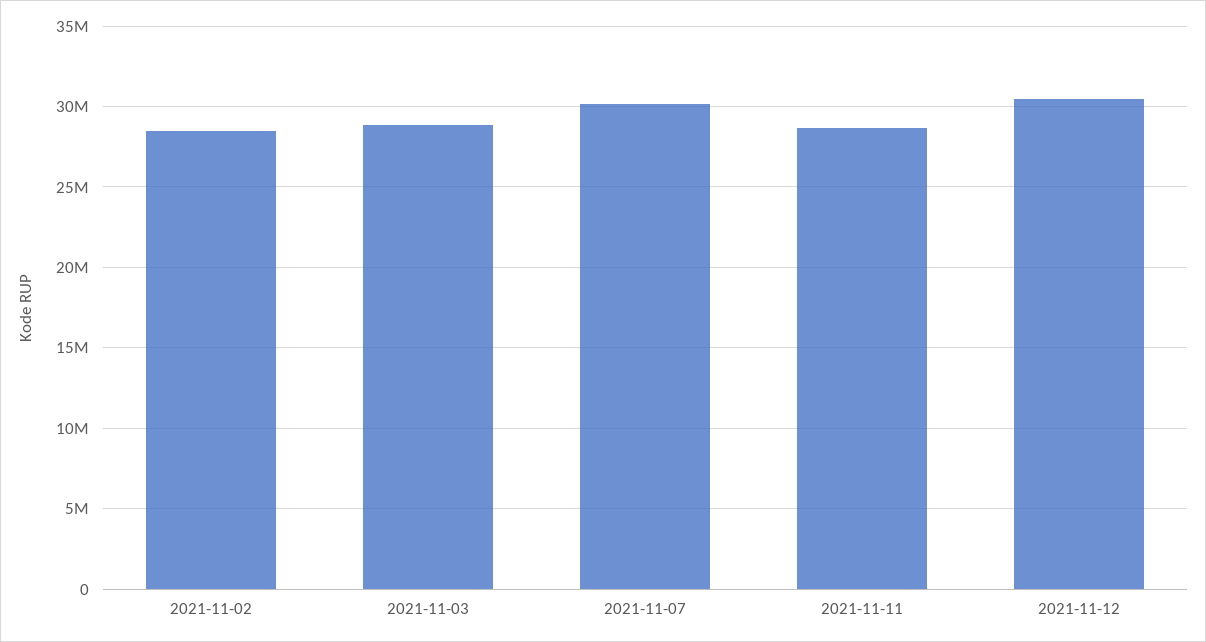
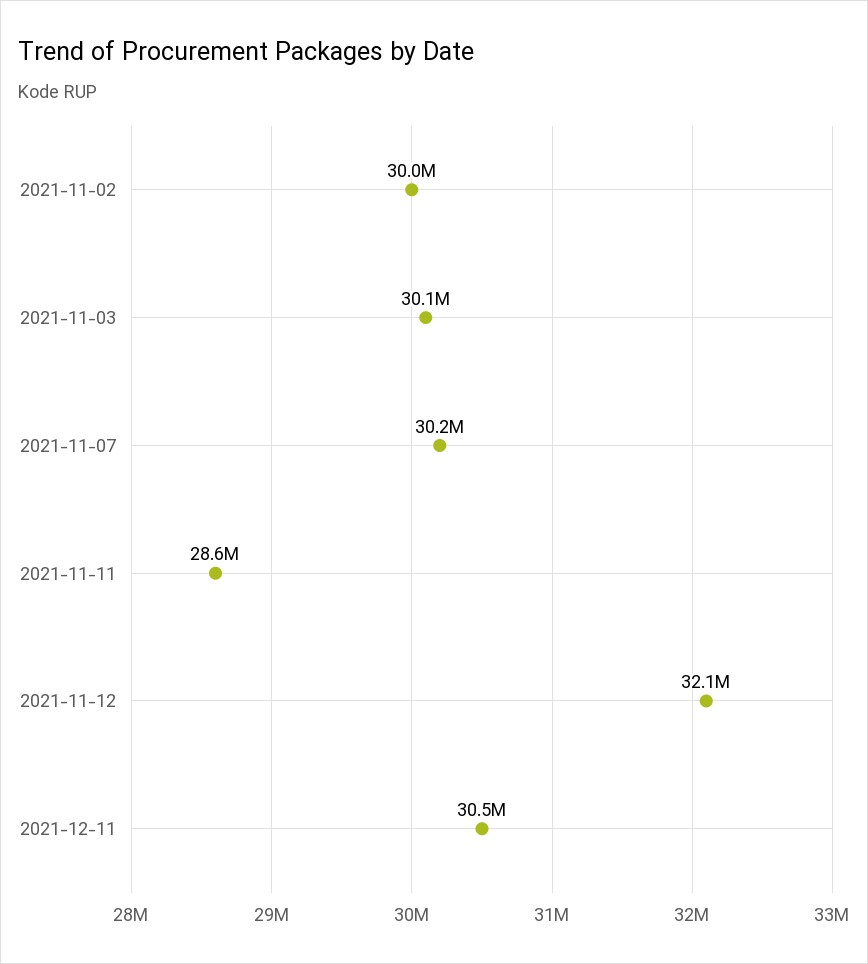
2021-11-02: 28500000 -> 30000000
2021-11-03: 29000000 -> 30100000
2021-11-12: 30500000 -> 32100000
2021-12-11: none -> 30500000

